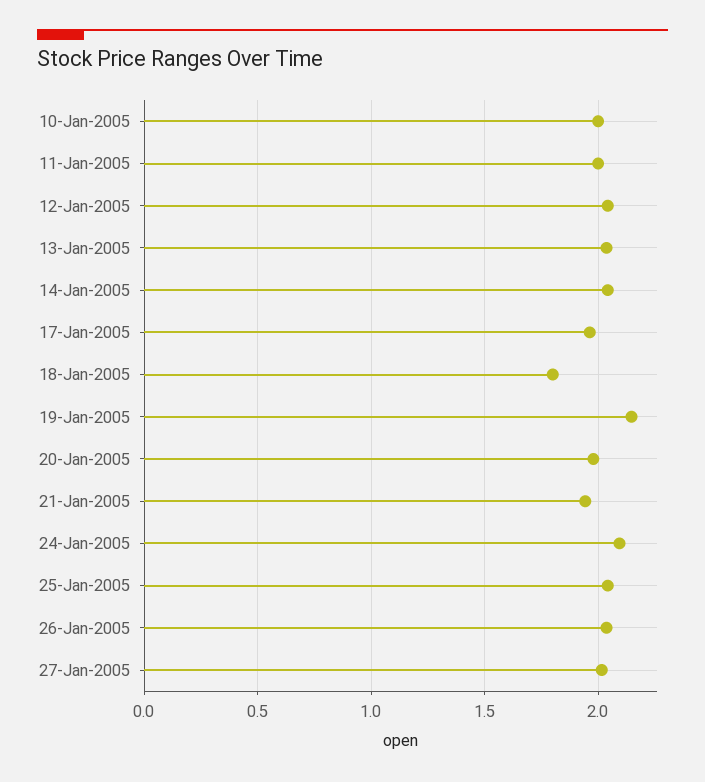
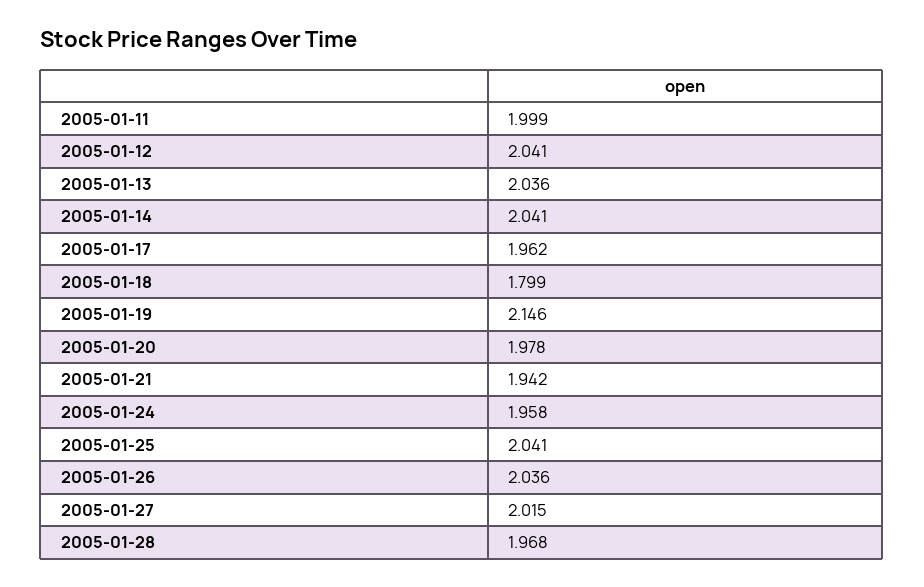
10-Jan-2005: 2 -> none
24-Jan-2005: 2.1 -> 1.958
2005-01-28: none -> 1.968

